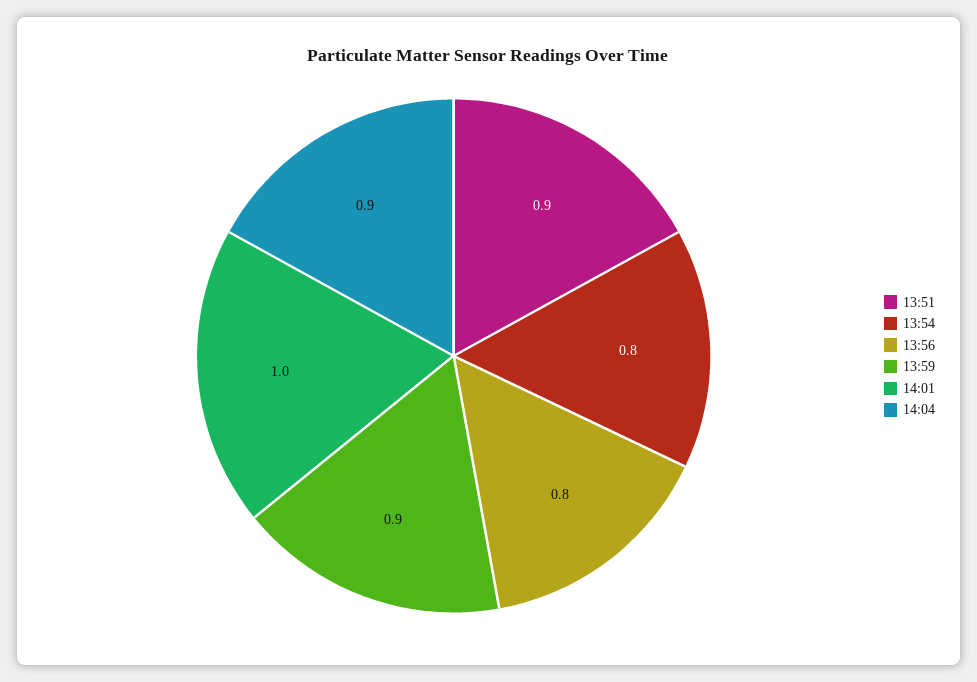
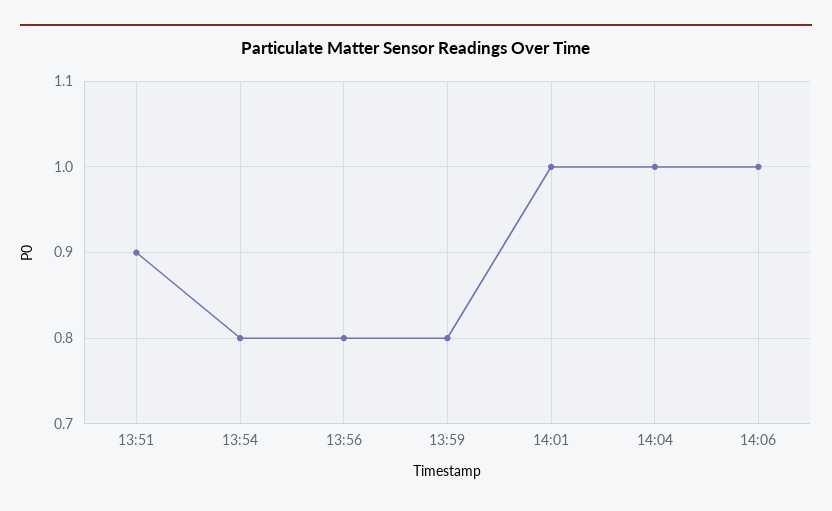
13:59: 0.9 -> 0.8
14:04: 0.9 -> 1
14:06: none -> 1

